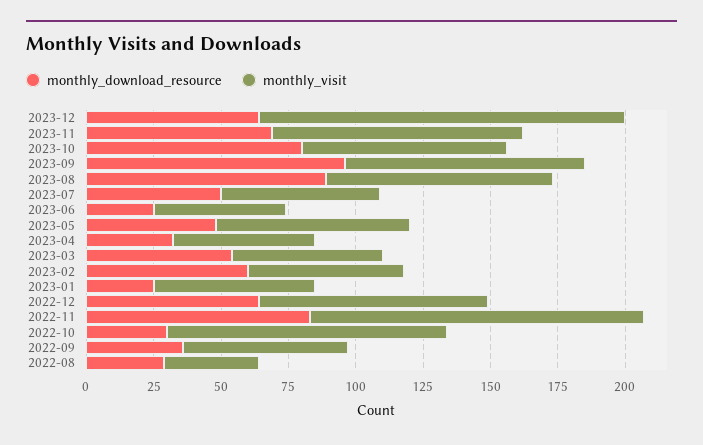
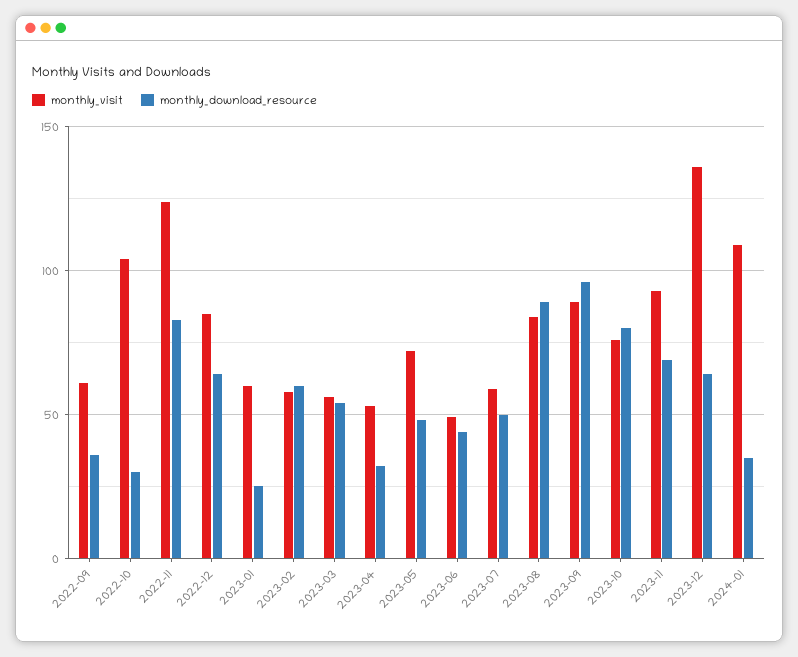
monthly_download_resource, 2023-06: 25 -> 45
monthly_download_resource, 2022-08: 30 -> none
monthly_visit, 2022-08: 35 -> none
monthly_visit, 2024-01: none -> 110
monthly_download_resource, 2024-01: none -> 35

